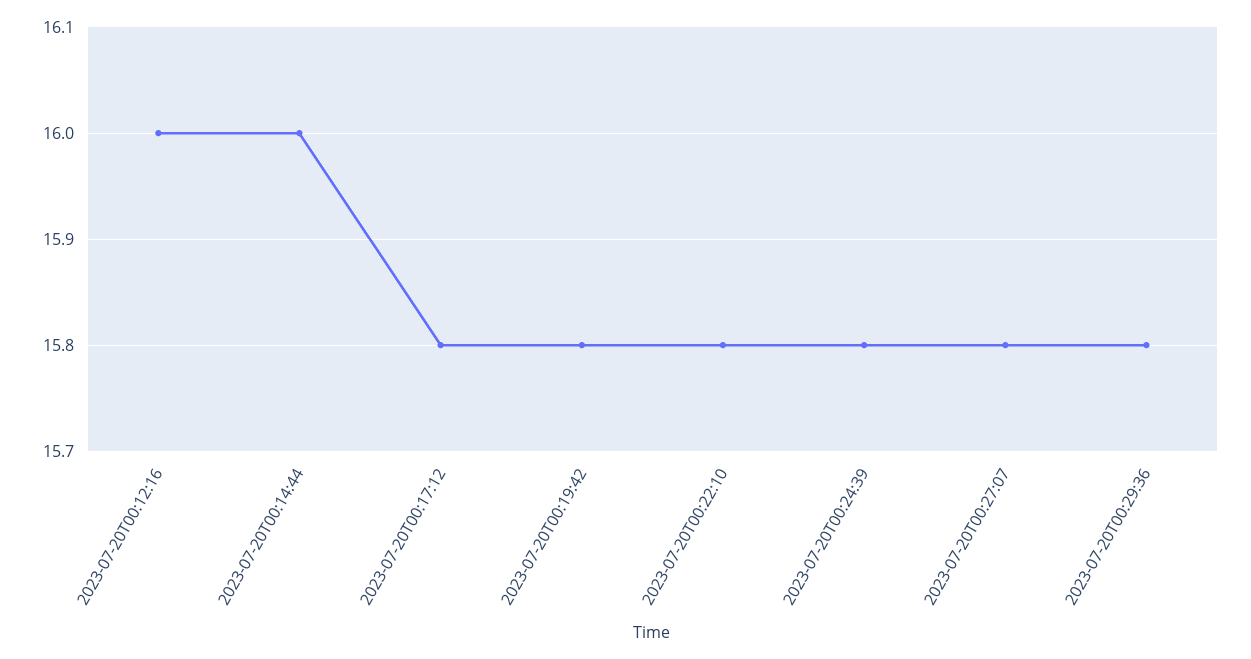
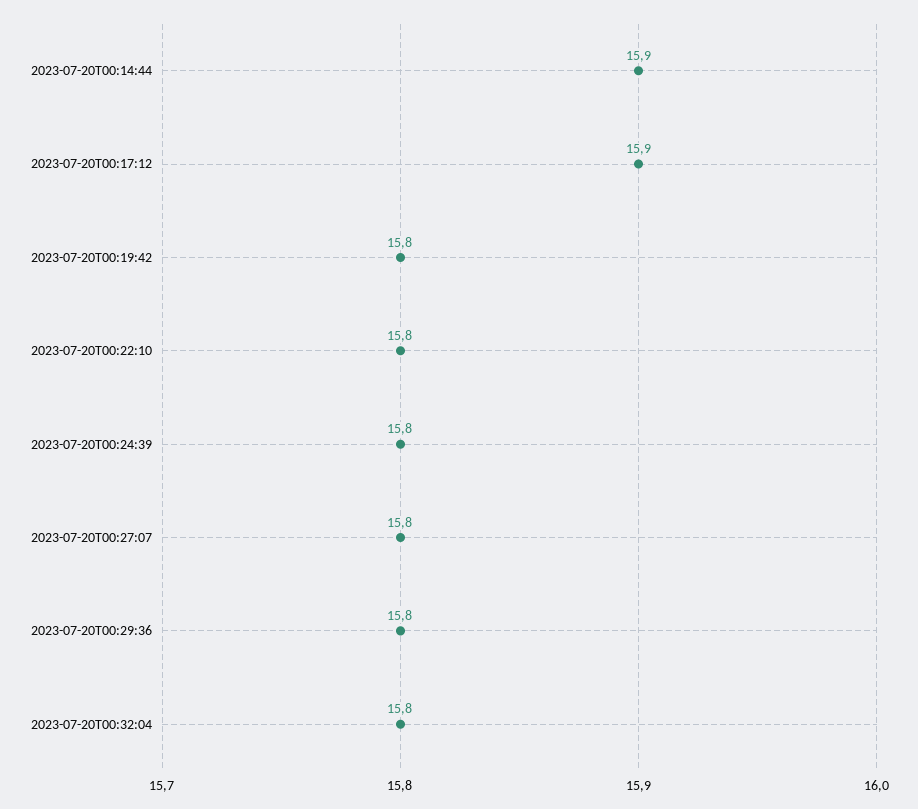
2023-07-20T00:12:16: 16 -> none
2023-07-20T00:14:44: 16 -> 15.9
2023-07-20T00:17:12: 15.8 -> 15.9
2023-07-20T00:32:04: none -> 15.8

